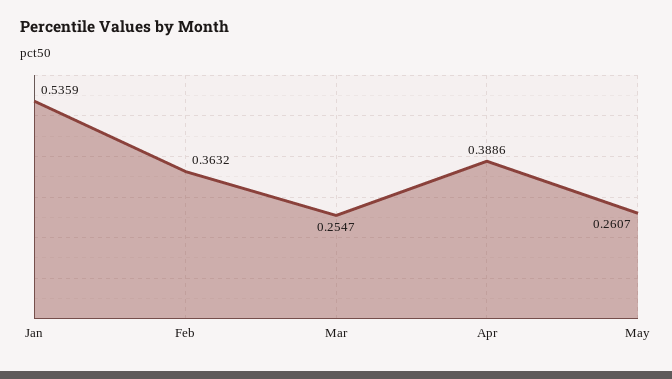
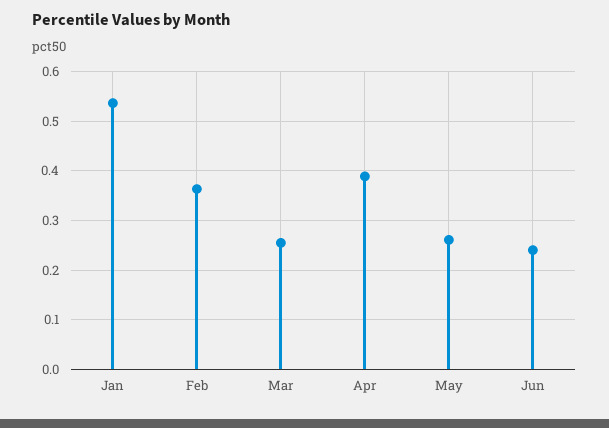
Jun: none -> 0.24

